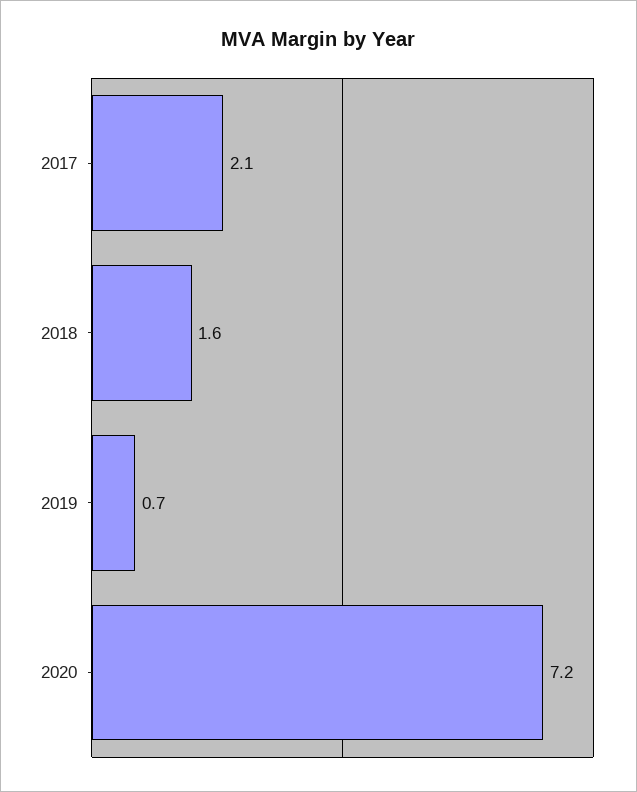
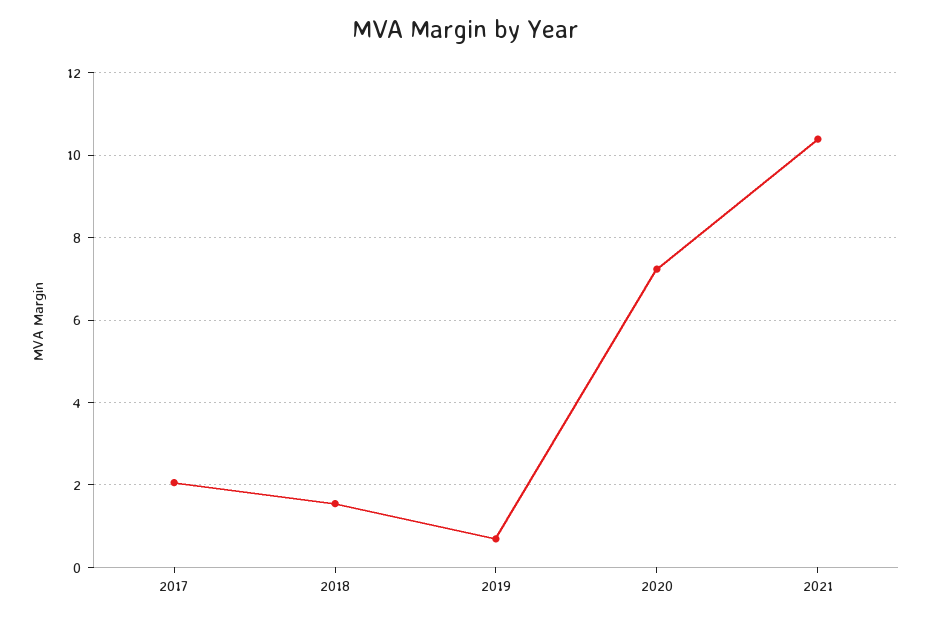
2021: none -> 10.4

